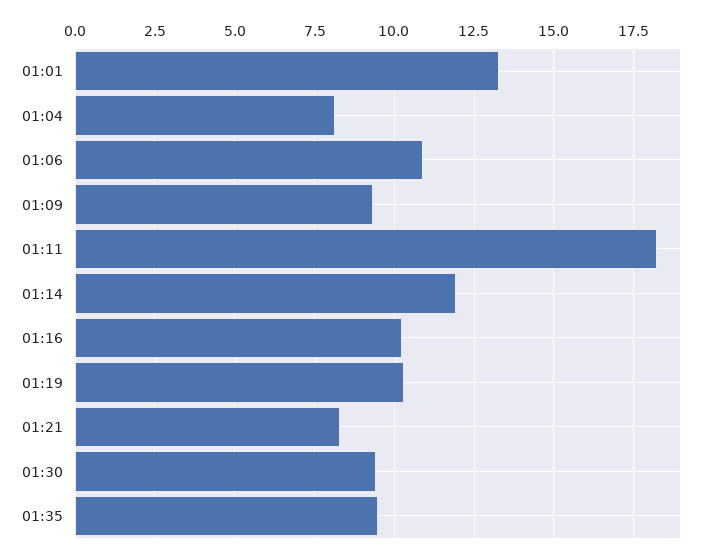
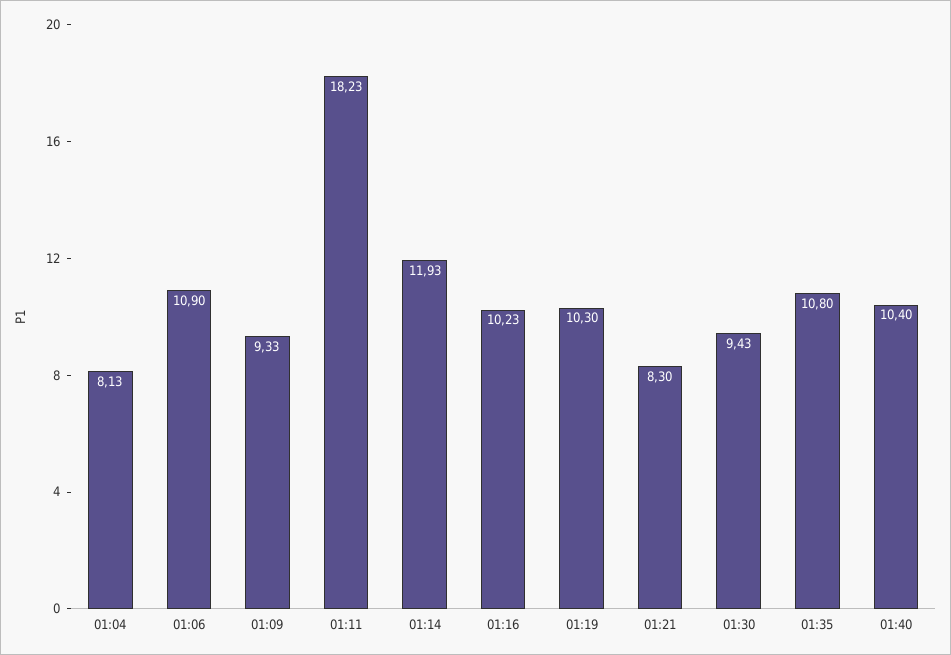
01:01: 13.25 -> none
01:35: 9.5 -> 10.8
01:40: none -> 10.4

